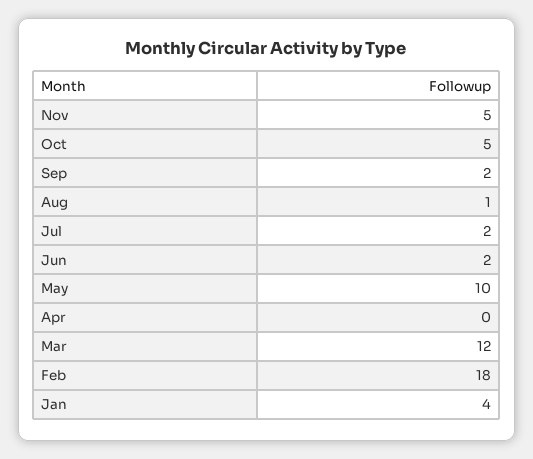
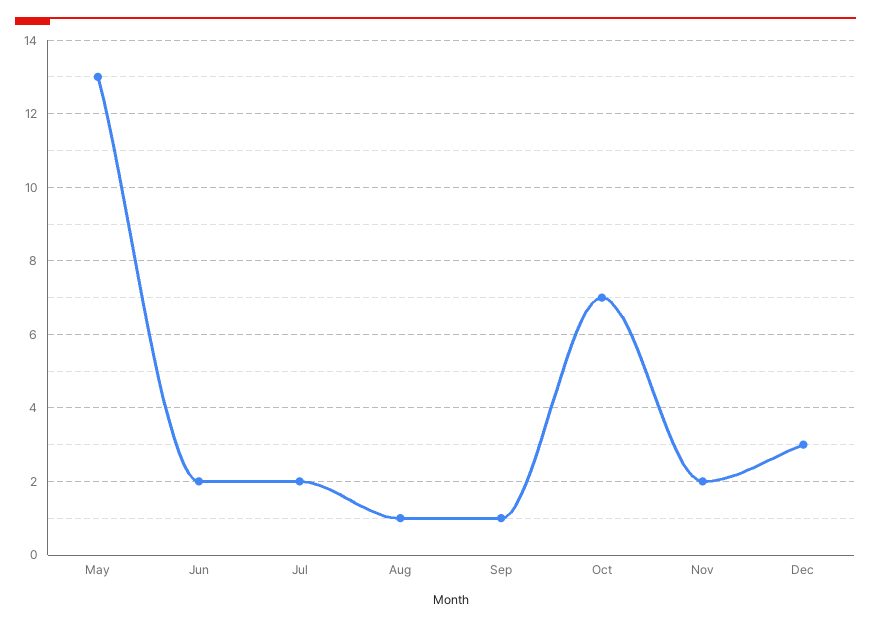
Nov: 5 -> 2
Oct: 5 -> 7
Sep: 2 -> 1
May: 10 -> 13
Apr: 0 -> none
Mar: 12 -> none
Feb: 18 -> none
Jan: 4 -> none
Dec: none -> 3

